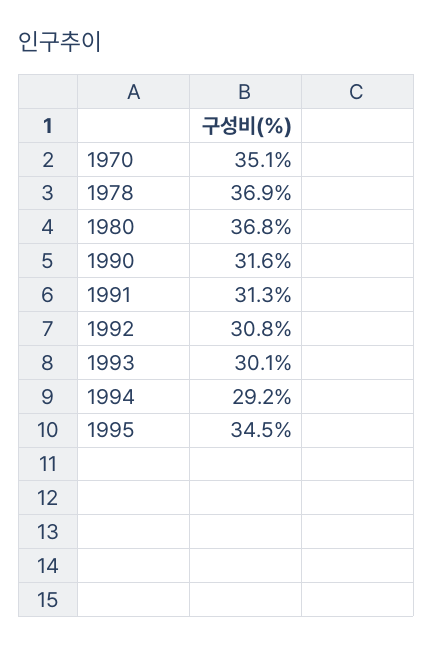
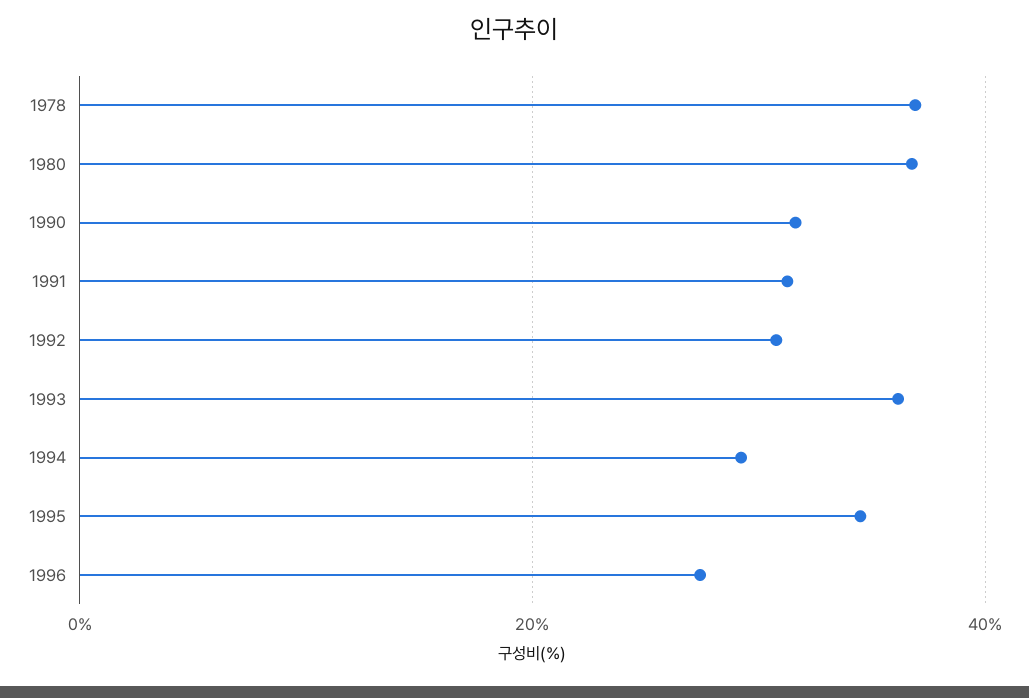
1970: 35.1 -> none
1993: 30.1 -> 36
1996: none -> 28

